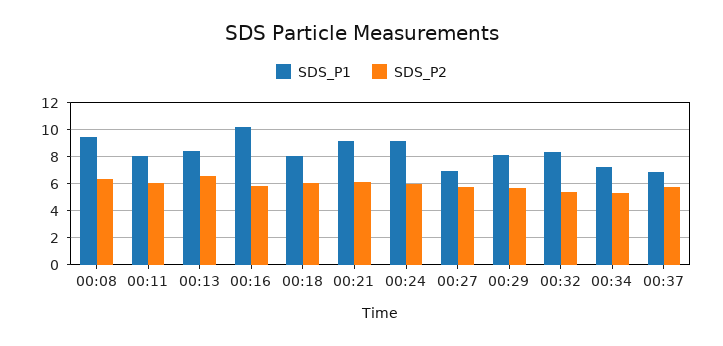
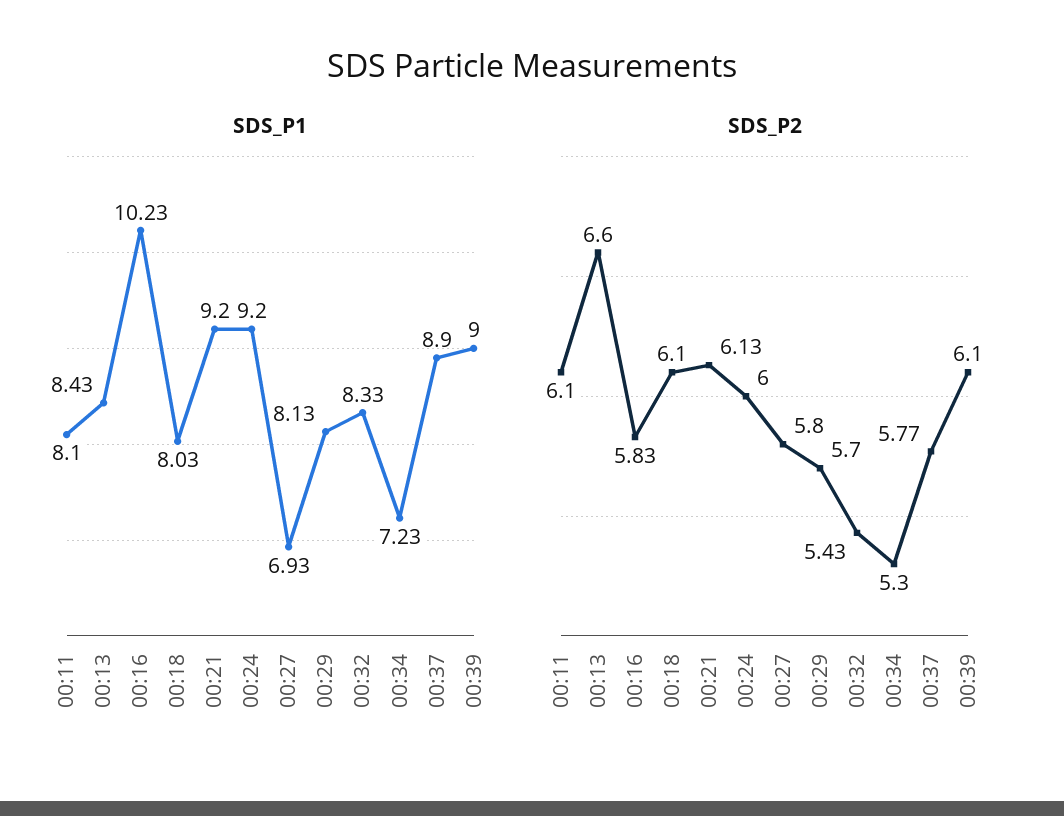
SDS_P1, 00:08: 9.5 -> none
SDS_P2, 00:08: 6.5 -> none
SDS_P1, 00:37: 7 -> 8.9
SDS_P1, 00:39: none -> 9
SDS_P2, 00:39: none -> 6.1

